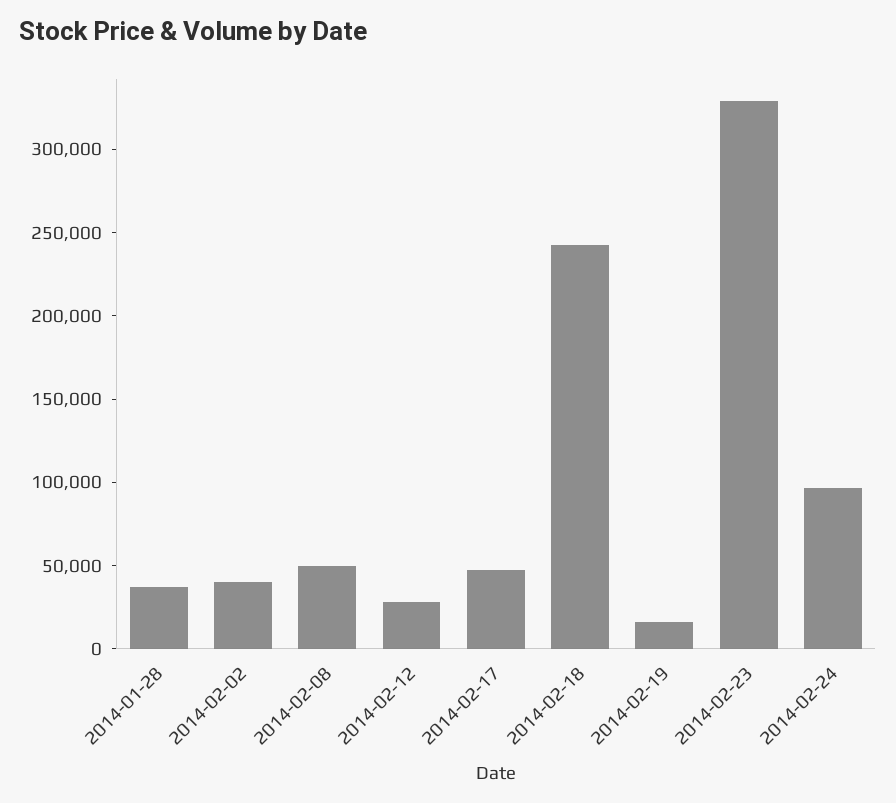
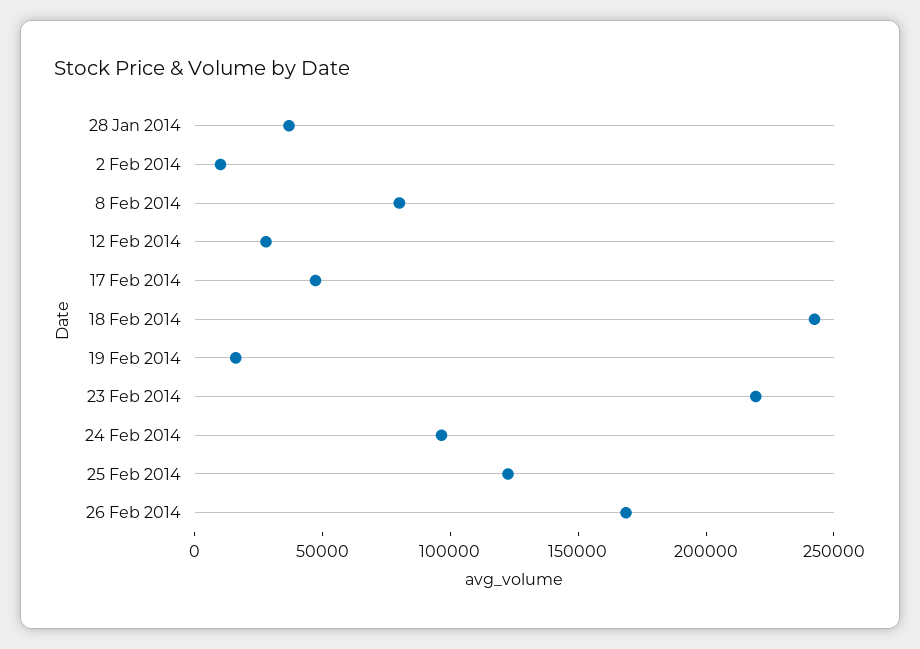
2014-02-02: 40000 -> 10000
2014-02-08: 50000 -> 80000
2014-02-23: 330000 -> 220000
25 Feb 2014: none -> 120000
26 Feb 2014: none -> 170000

